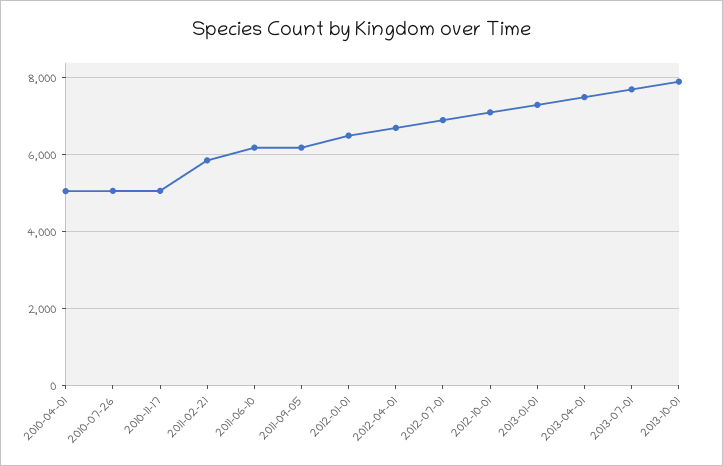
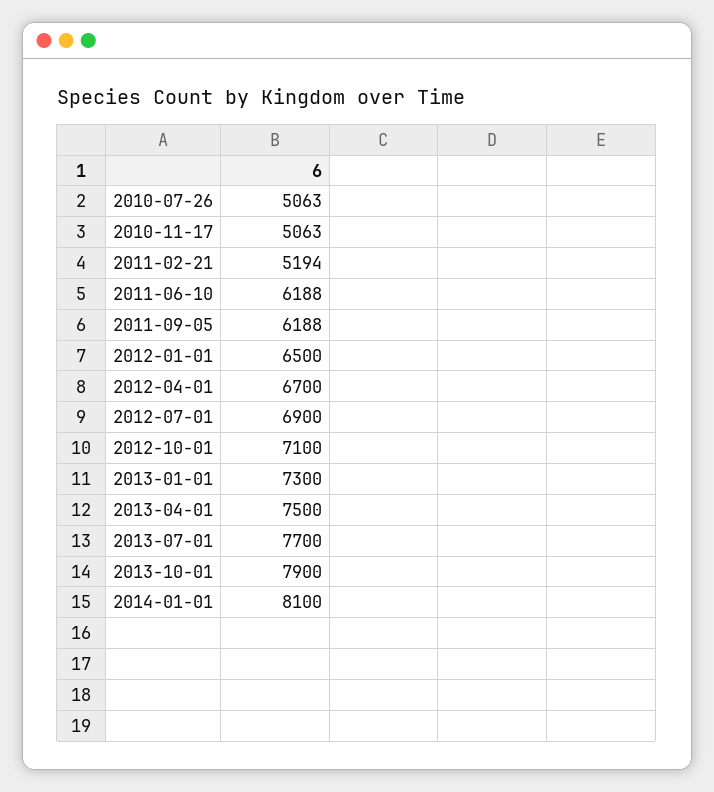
2010-04-01: 5000 -> none
2011-02-21: 5800 -> 5194
2014-01-01: none -> 8100

